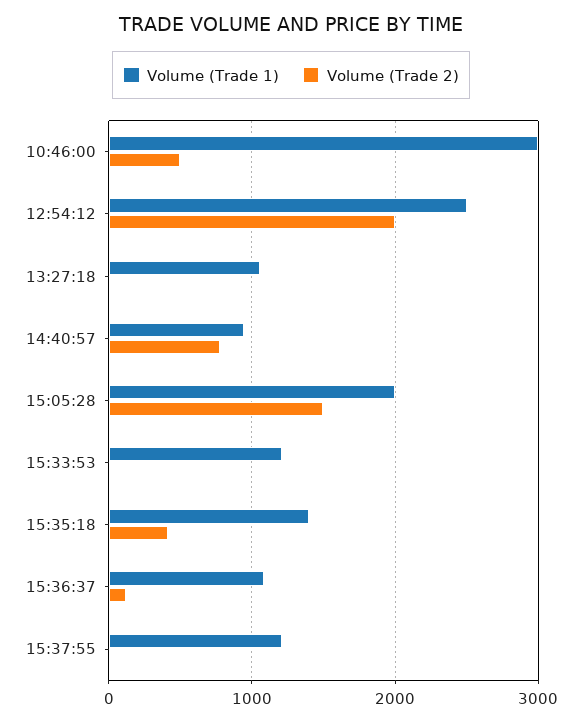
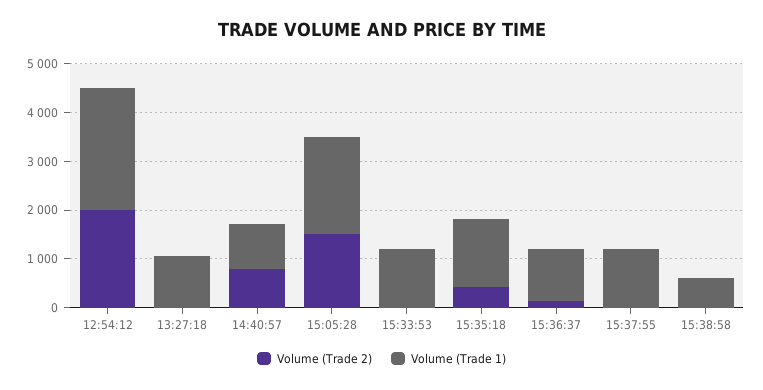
Volume (Trade 1), 10:46:00: 3000 -> none
Volume (Trade 2), 10:46:00: 500 -> none
Volume (Trade 2), 15:38:58: none -> 0
Volume (Trade 1), 15:38:58: none -> 600

